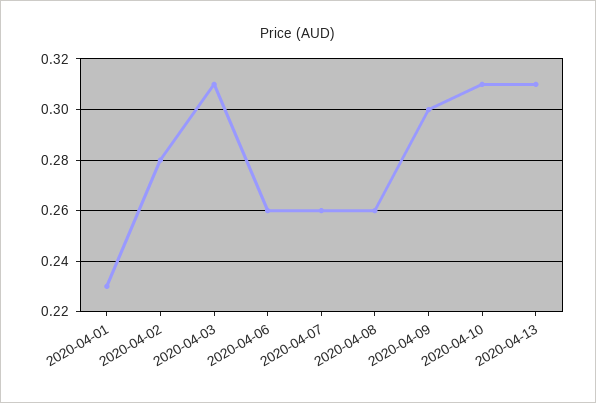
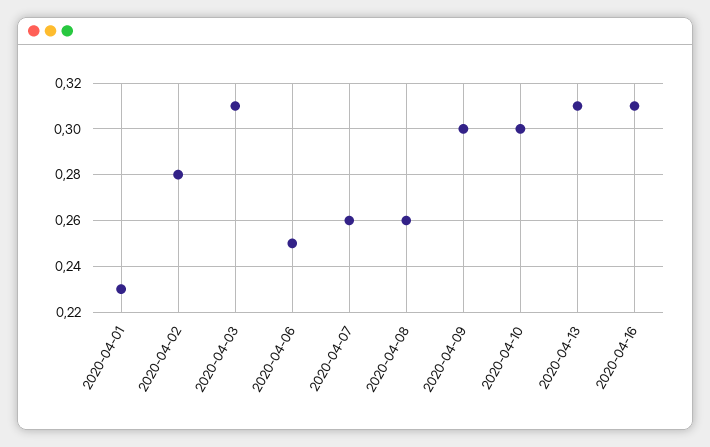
2020-04-06: 0.26 -> 0.25
2020-04-10: 0.31 -> 0.3
2020-04-16: none -> 0.31

